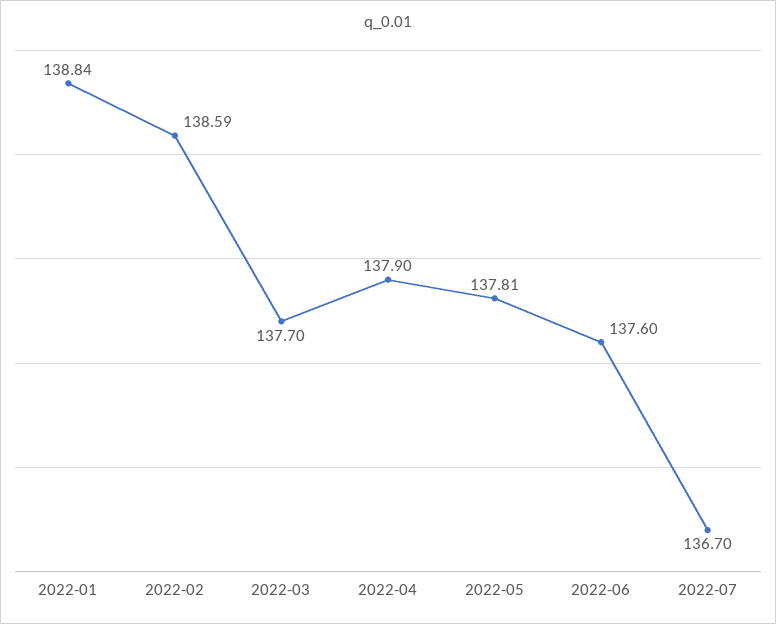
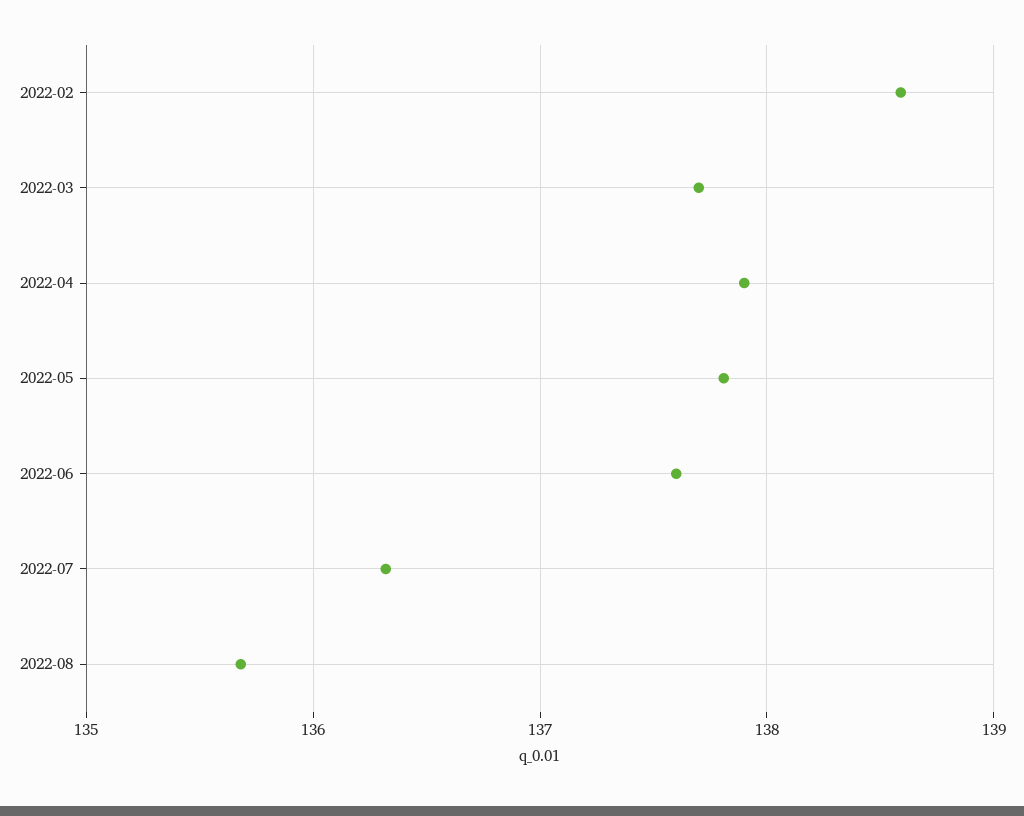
2022-01: 138.84 -> none
2022-07: 136.7 -> 136.3
2022-08: none -> 135.7

